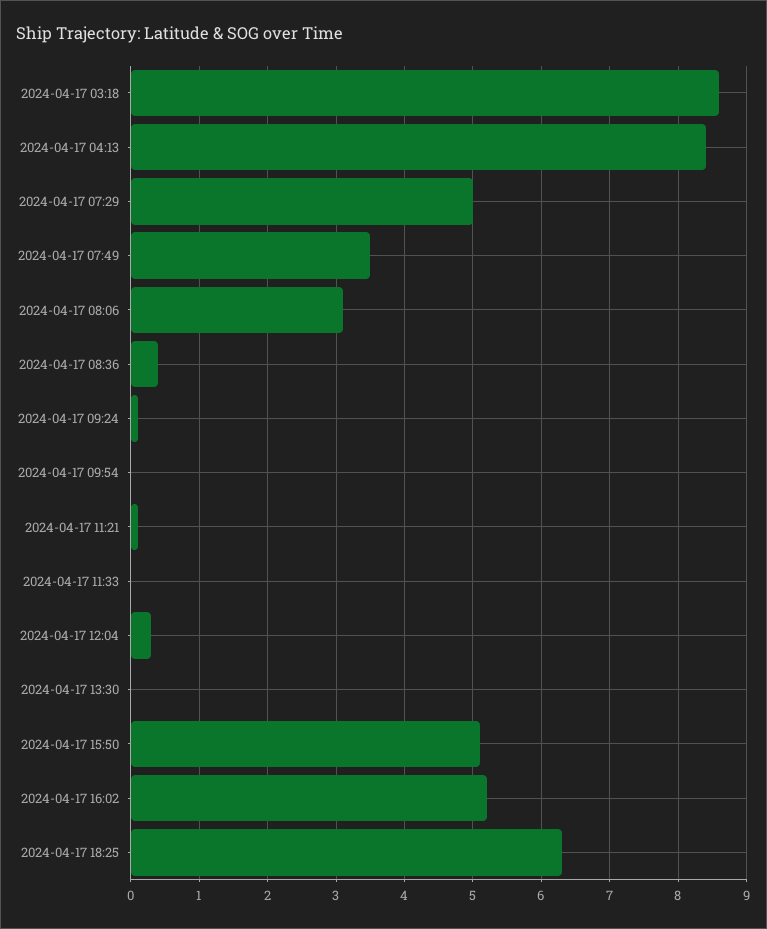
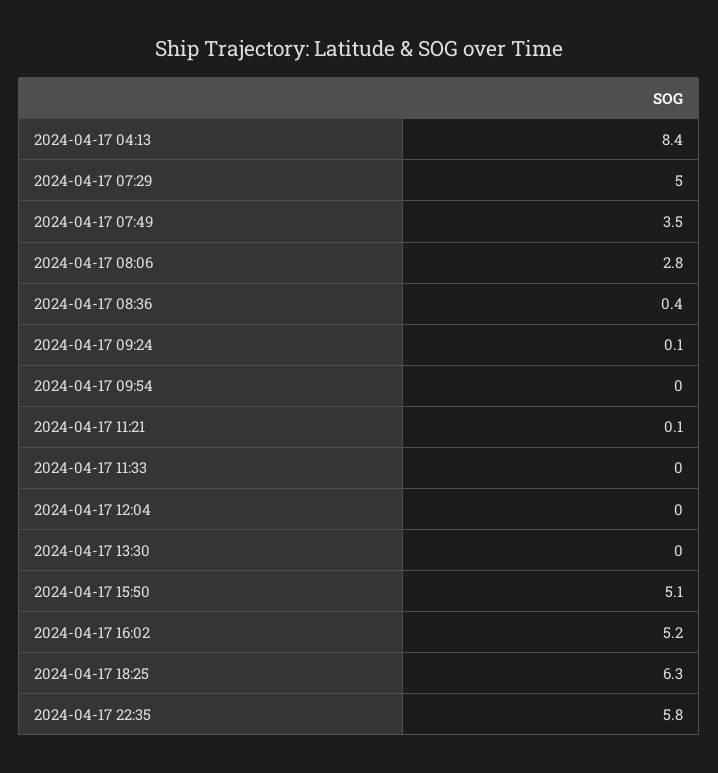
2024-04-17 03:18: 8.6 -> none
2024-04-17 08:06: 3.1 -> 2.8
2024-04-17 12:04: 0.3 -> 0
2024-04-17 22:35: none -> 5.8

